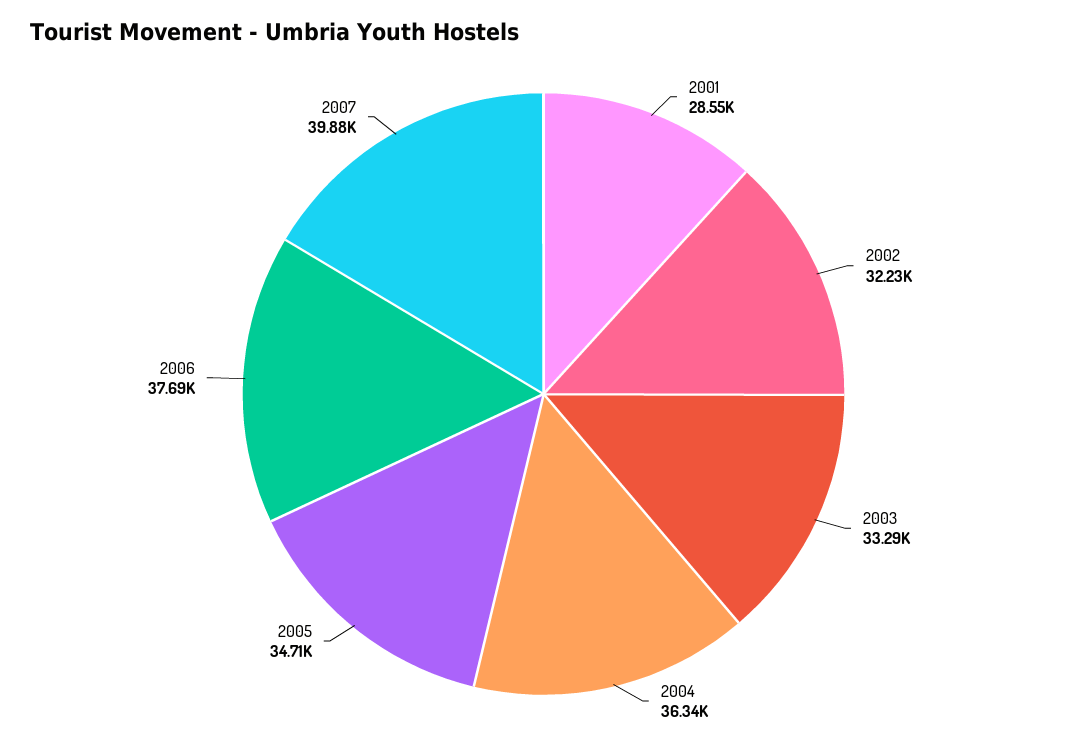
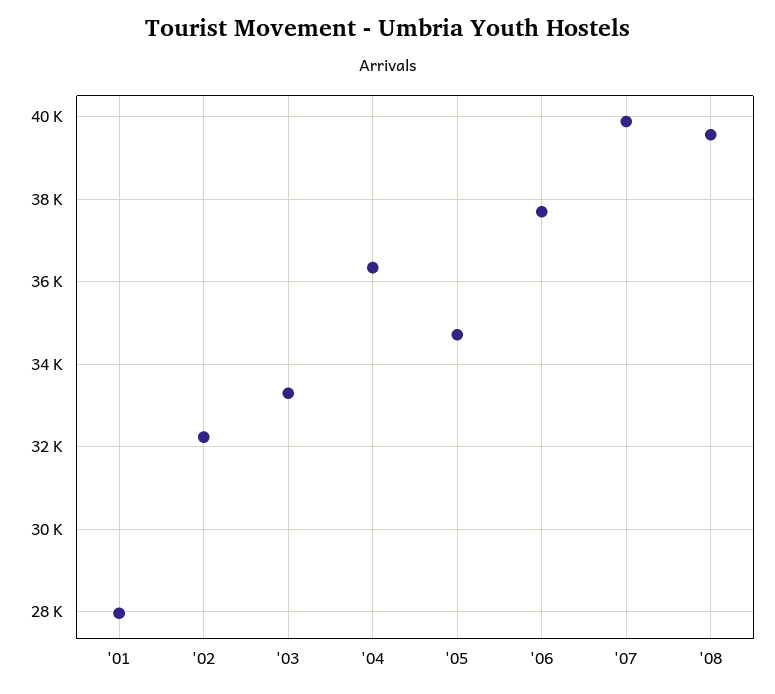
2001: 28550 -> 28000
'08: none -> 39600

